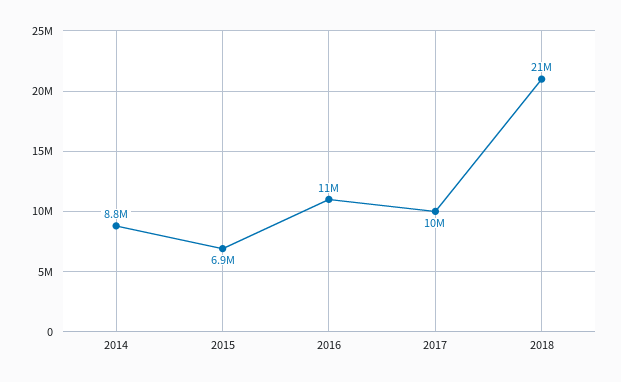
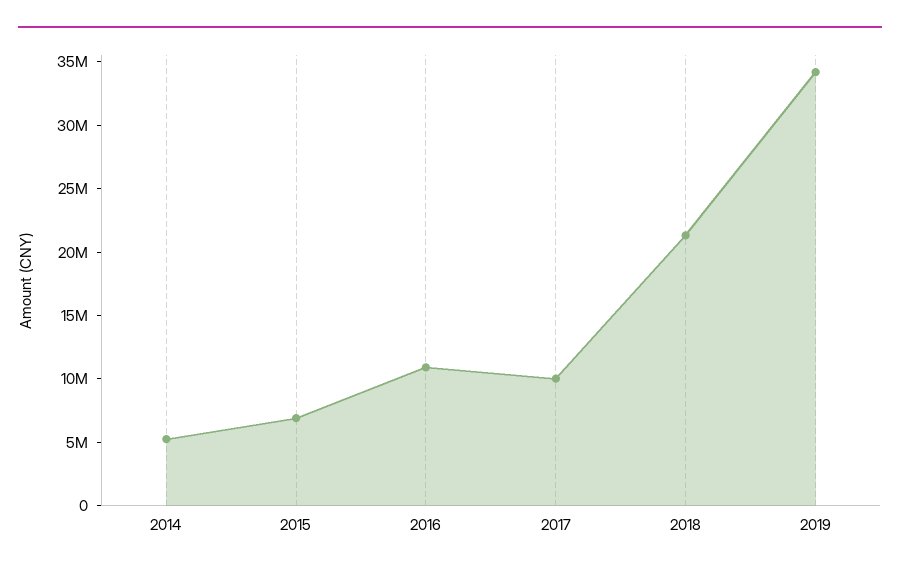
2014: 8800000 -> 5000000
2019: none -> 34000000

